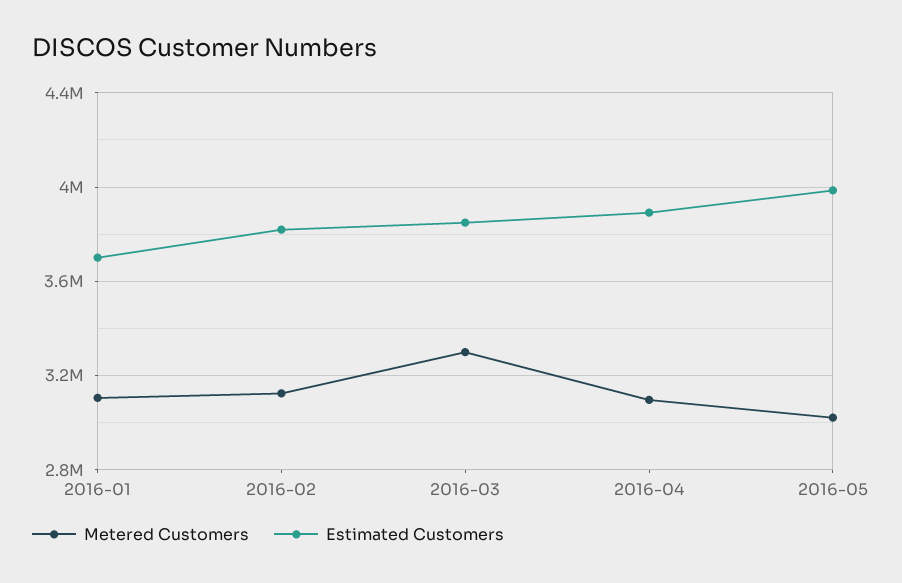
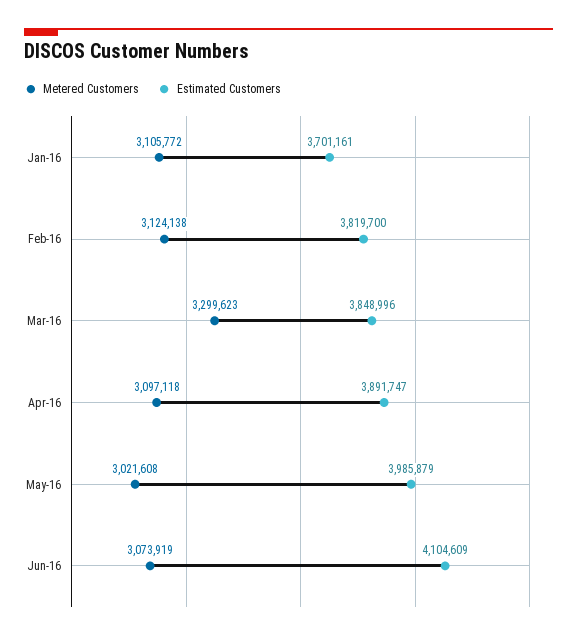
Metered Customers, Jun-16: none -> 3073919
Estimated Customers, Jun-16: none -> 4104609

